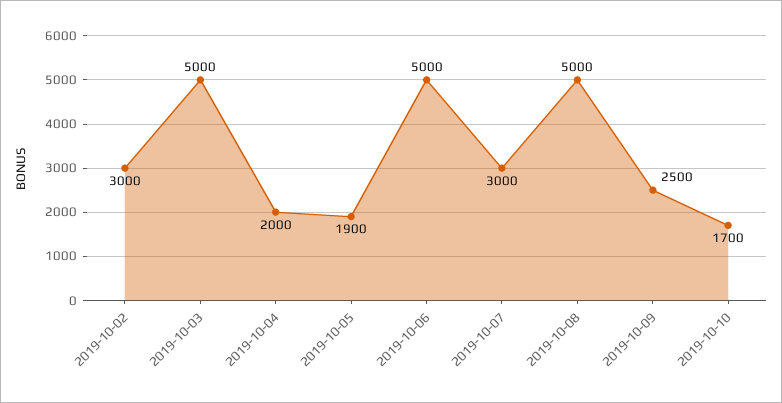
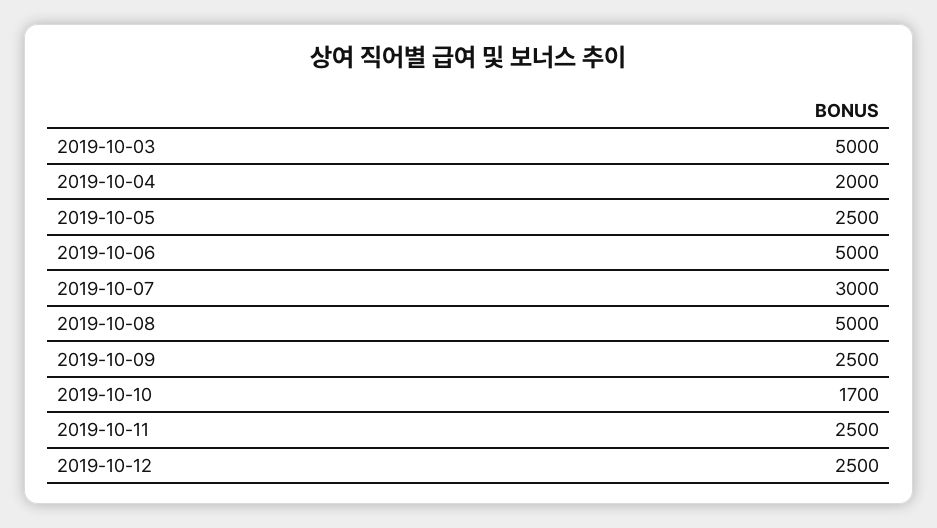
2019-10-02: 3000 -> none
2019-10-05: 1900 -> 2500
2019-10-11: none -> 2500
2019-10-12: none -> 2500

